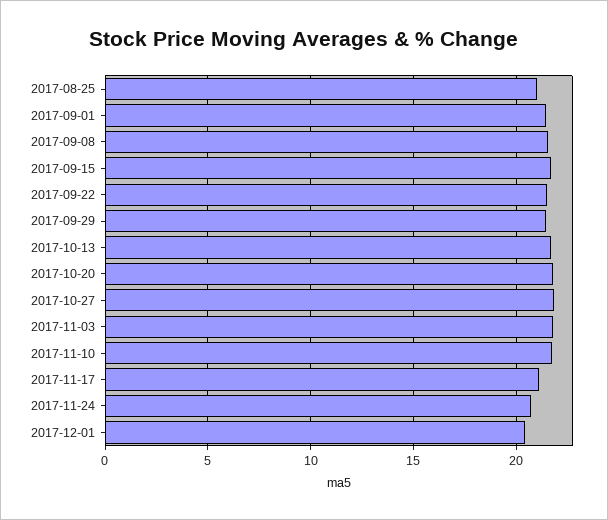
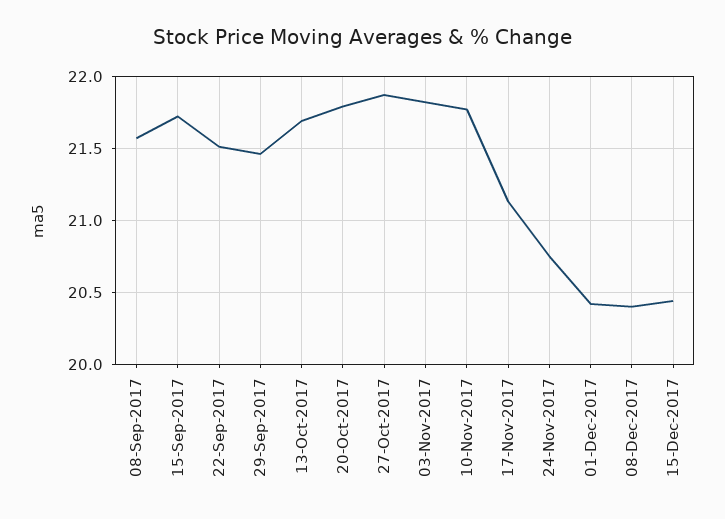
2017-08-25: 21 -> none
2017-09-01: 21.5 -> none
08-Dec-2017: none -> 20.4
15-Dec-2017: none -> 20.45

